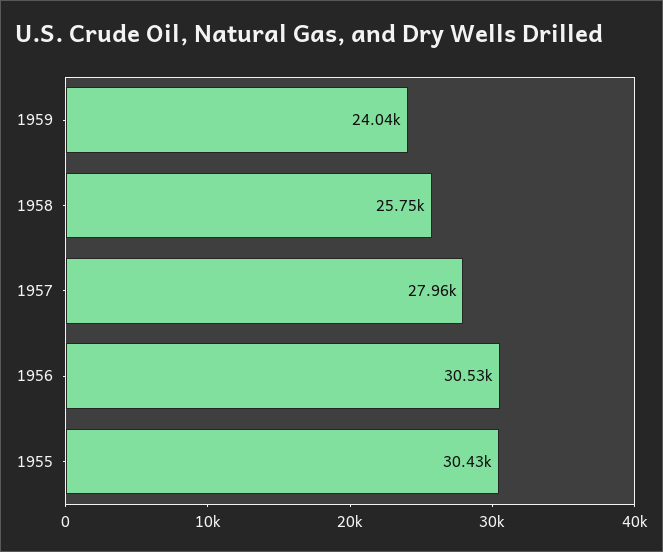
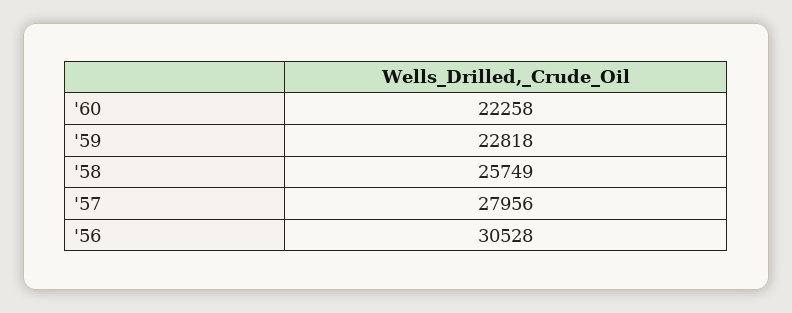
1959: 24040 -> 22818
1955: 30430 -> none
'60: none -> 22258

